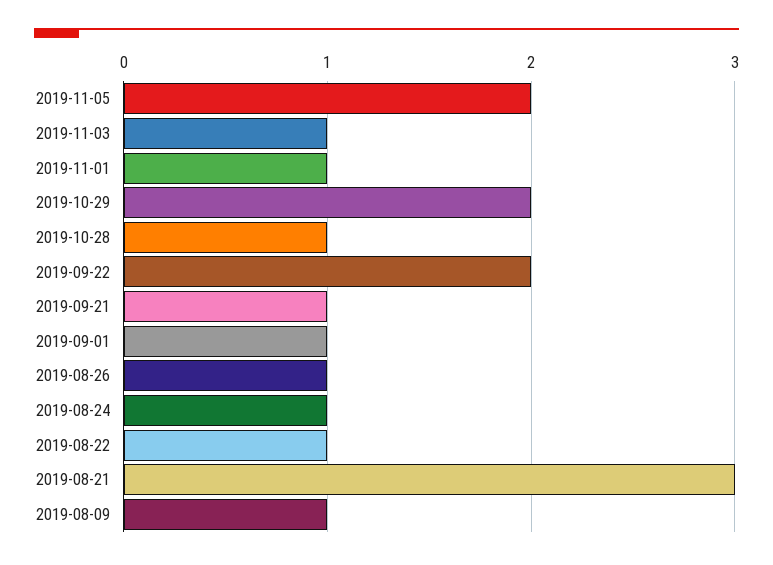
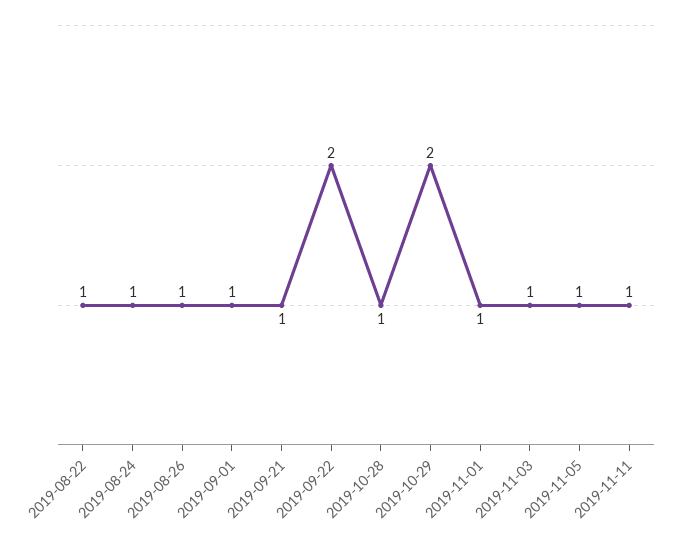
2019-11-05: 2 -> 1
2019-08-21: 3 -> none
2019-08-09: 1 -> none
2019-11-11: none -> 1

